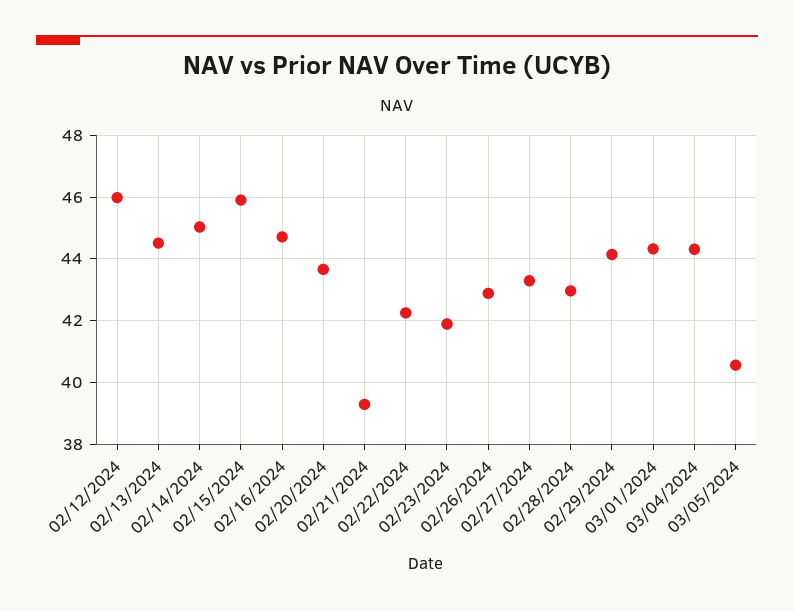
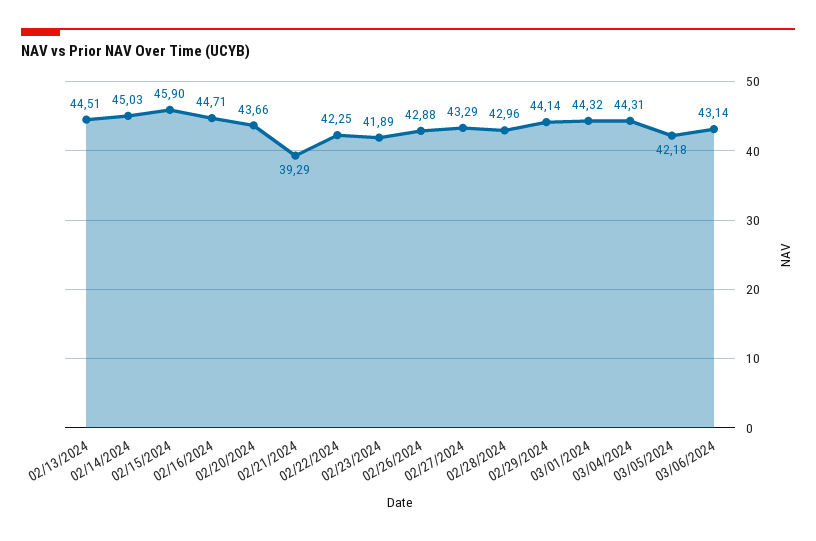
02/12/2024: 46 -> none
03/05/2024: 40.6 -> 42.18
03/06/2024: none -> 43.14

